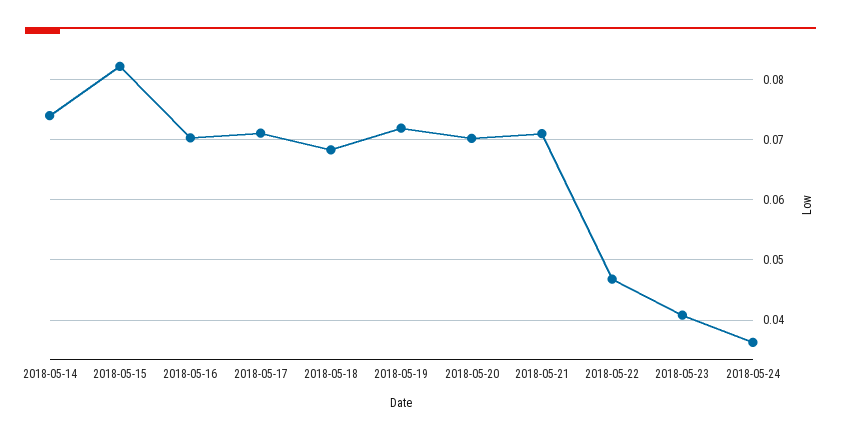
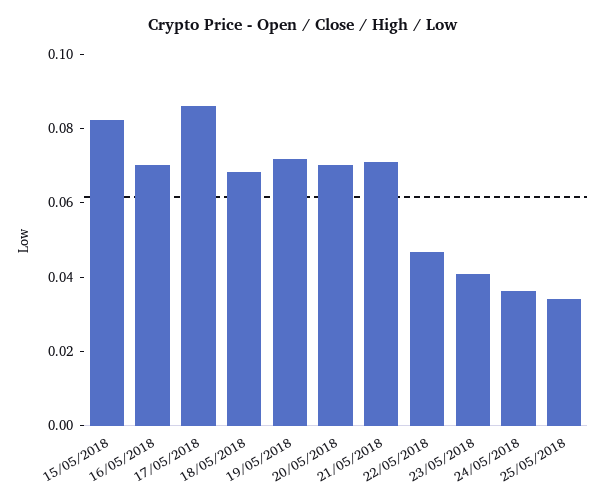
2018-05-14: 0.074 -> none
2018-05-17: 0.071 -> 0.085
25/05/2018: none -> 0.035

